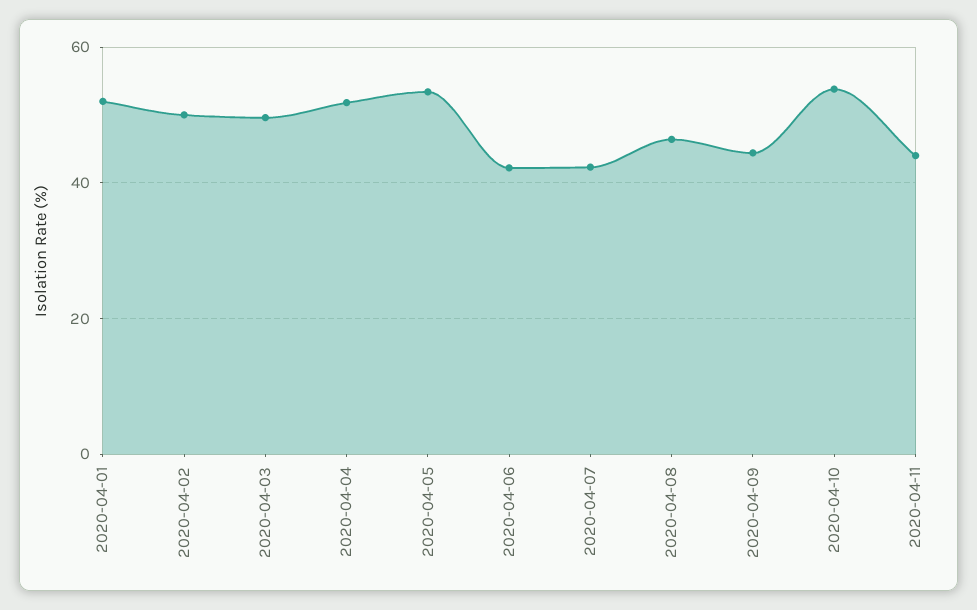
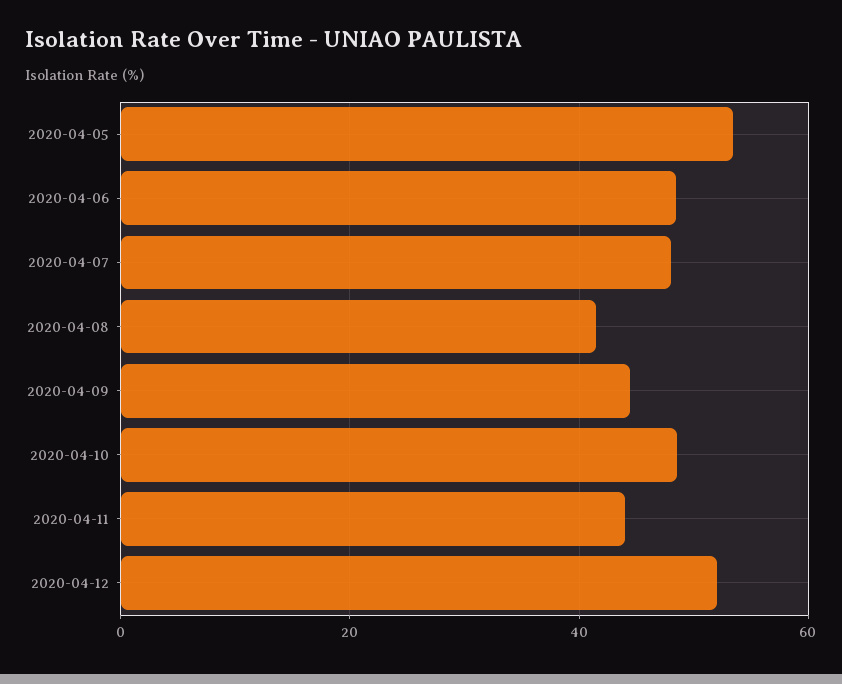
2020-04-01: 52 -> none
2020-04-02: 50 -> none
2020-04-03: 50 -> none
2020-04-04: 52 -> none
2020-04-06: 42 -> 48
2020-04-07: 42 -> 48
2020-04-08: 46 -> 42
2020-04-10: 54 -> 48
2020-04-12: none -> 52

